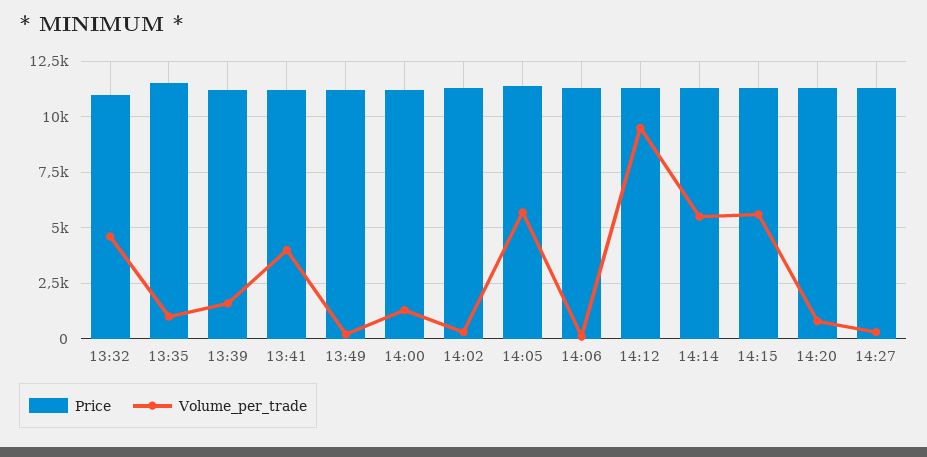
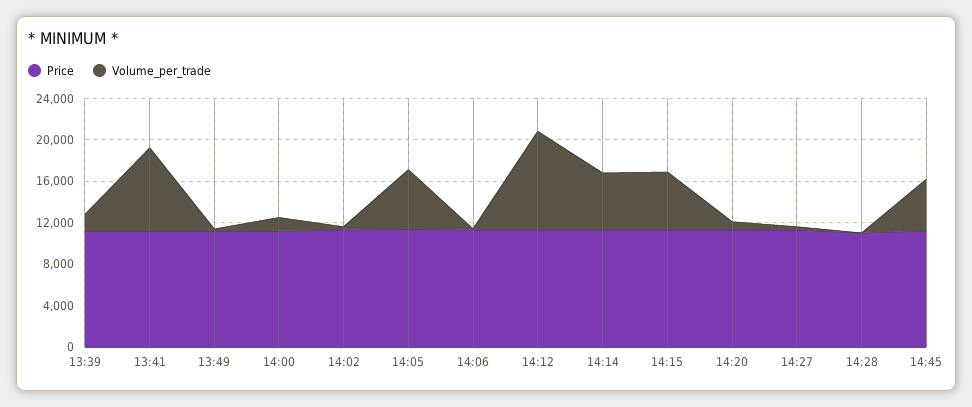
Price, 13:32: 11000 -> none
Volume_per_trade, 13:32: 4500 -> none
Price, 13:35: 11500 -> none
Volume_per_trade, 13:35: 1000 -> none
Volume_per_trade, 13:41: 4000 -> 8000
Price, 14:28: none -> 11000
Volume_per_trade, 14:28: none -> 0
Price, 14:45: none -> 11000
Volume_per_trade, 14:45: none -> 5000

